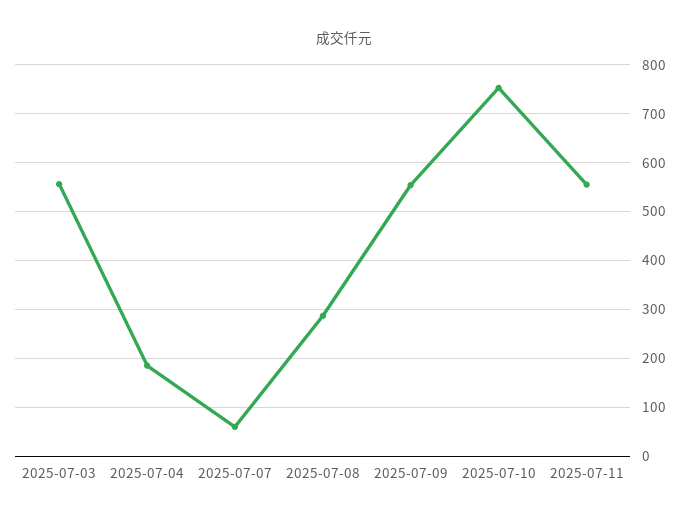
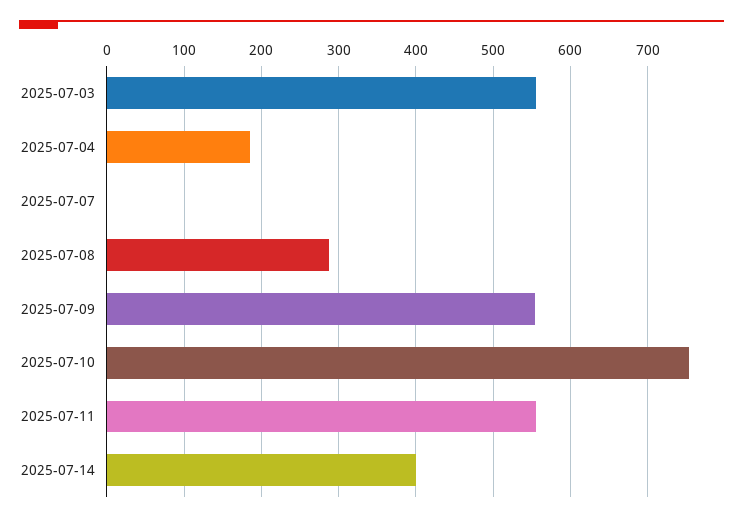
2025-07-07: 60 -> 0
2025-07-14: none -> 400

